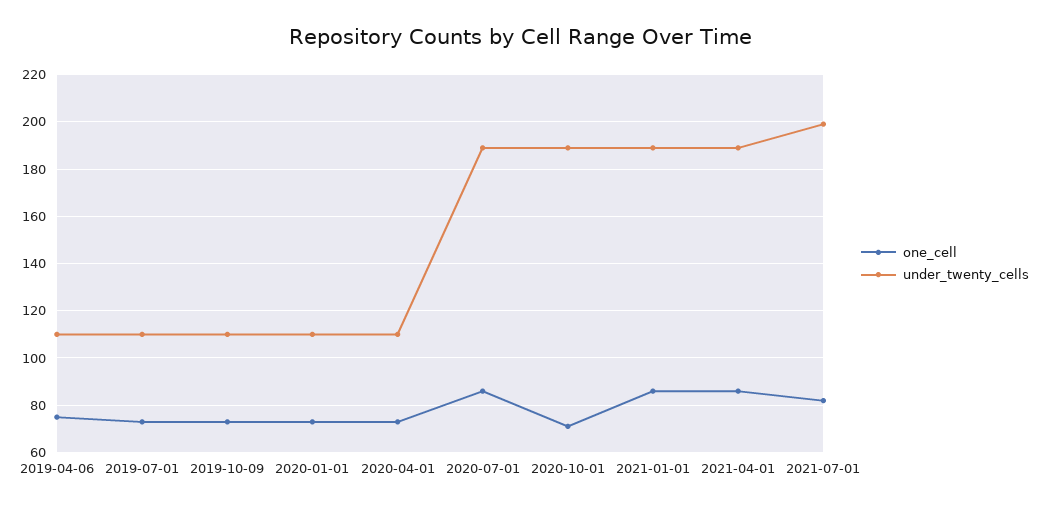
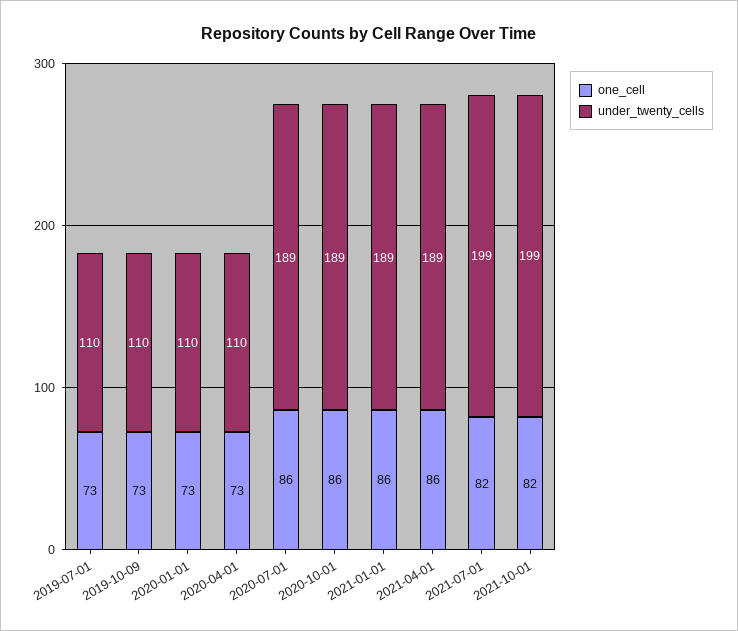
one_cell, 2019-04-06: 75 -> none
under_twenty_cells, 2019-04-06: 110 -> none
one_cell, 2020-10-01: 70 -> 86
one_cell, 2021-10-01: none -> 82
under_twenty_cells, 2021-10-01: none -> 199

